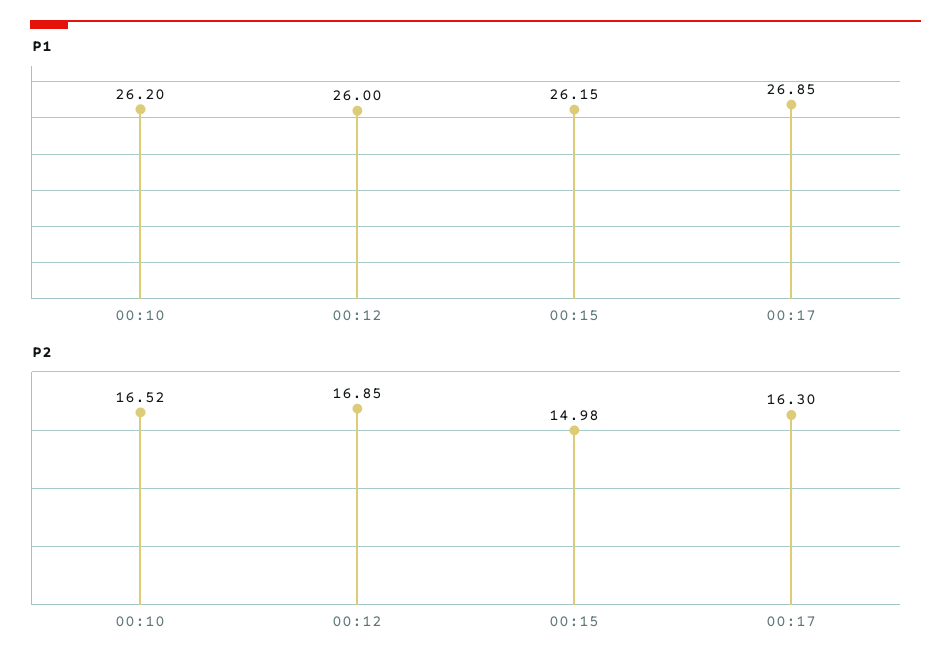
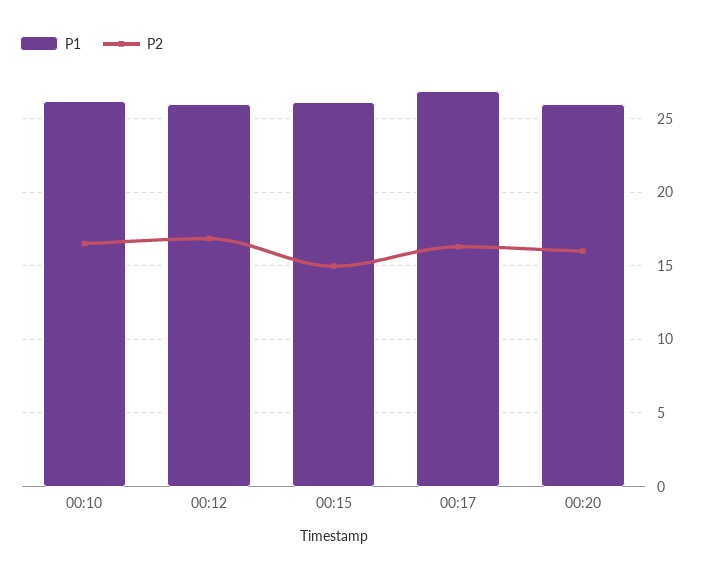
P1, 00:20: none -> 26
P2, 00:20: none -> 16

